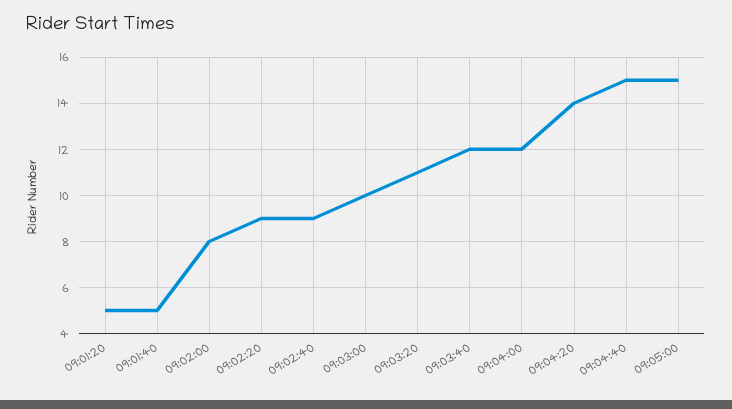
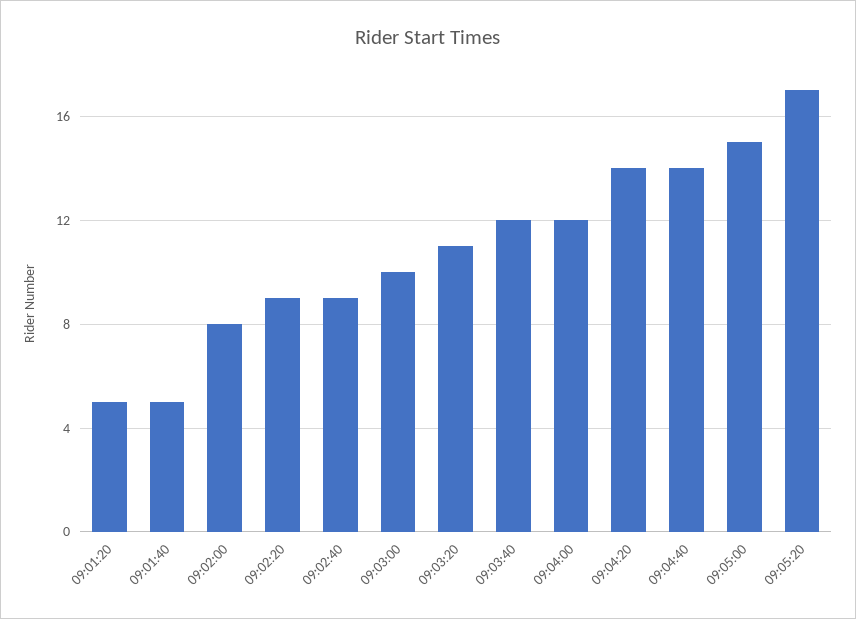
09:04:40: 15 -> 14
09:05:20: none -> 17

